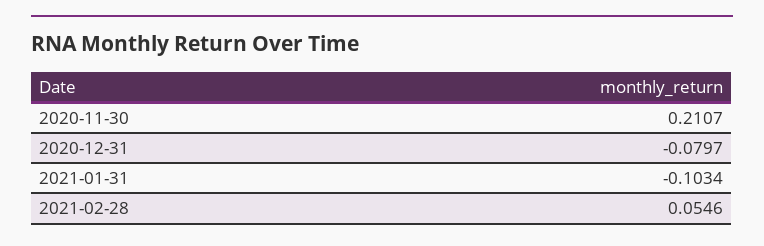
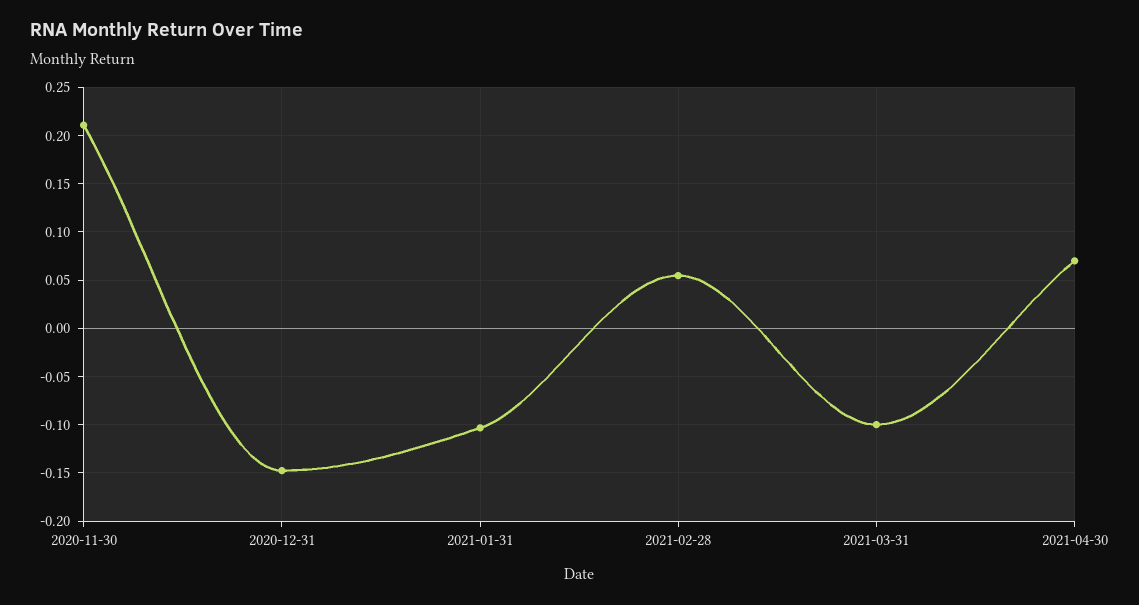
2020-12-31: -0.0797 -> -0.15
2021-03-31: none -> -0.1
2021-04-30: none -> 0.07

